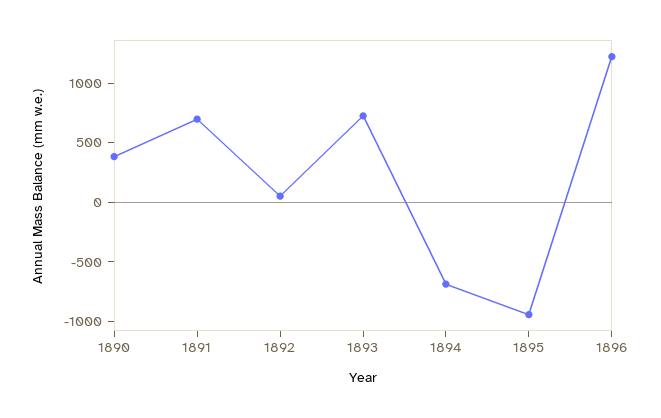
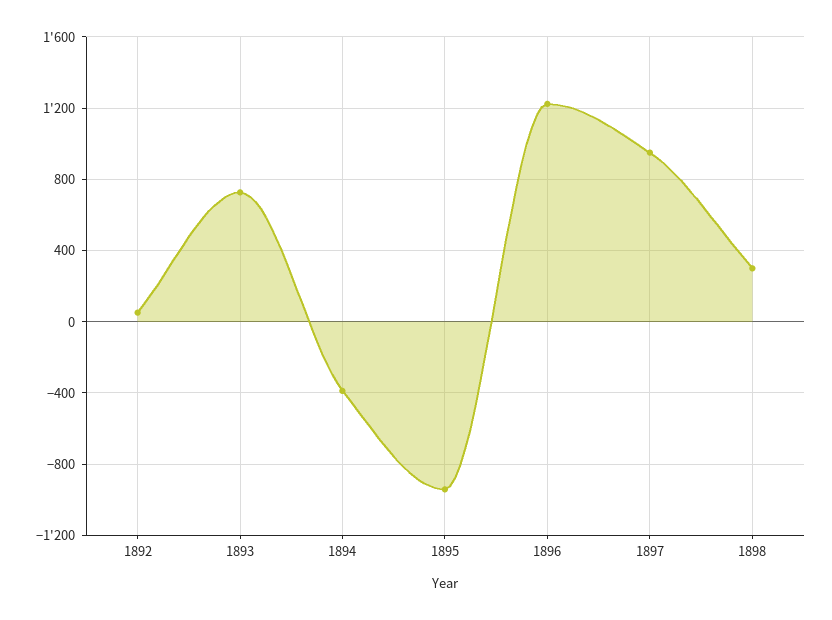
1890: 400 -> none
1891: 700 -> none
1894: -700 -> -400
1897: none -> 950
1898: none -> 300

